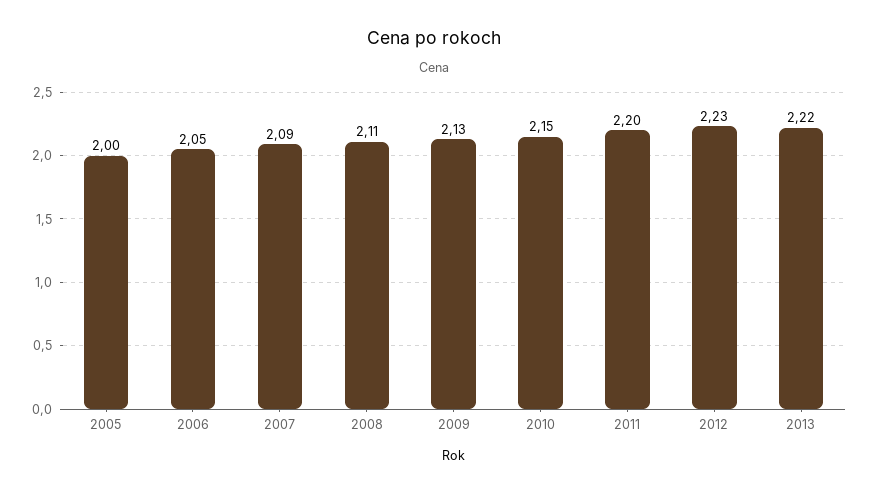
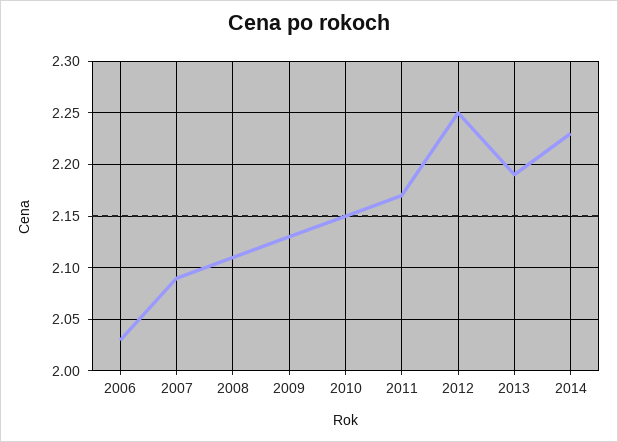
2005: 2 -> none
2006: 2.05 -> 2.03
2011: 2.2 -> 2.17
2012: 2.23 -> 2.25
2013: 2.22 -> 2.19
2014: none -> 2.23

